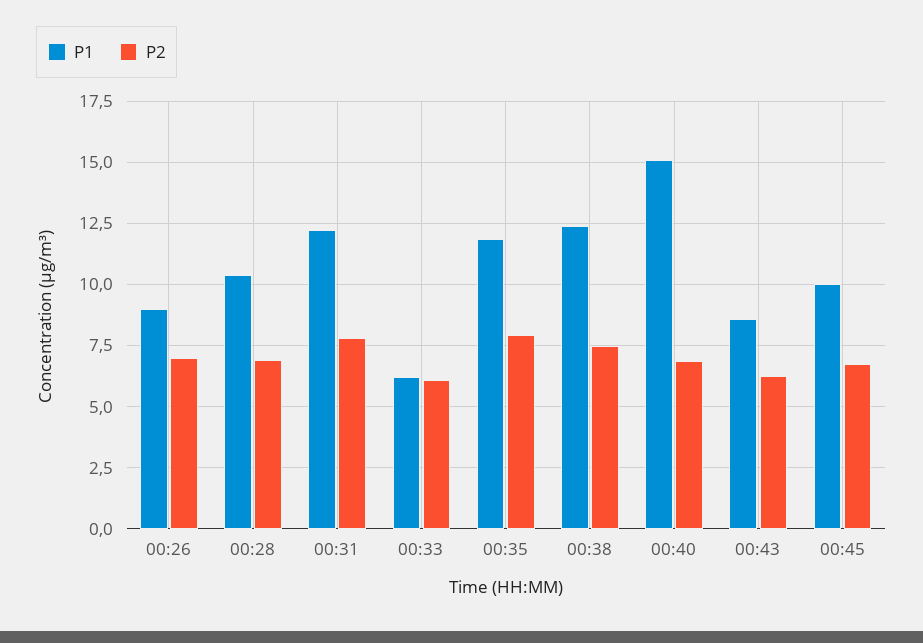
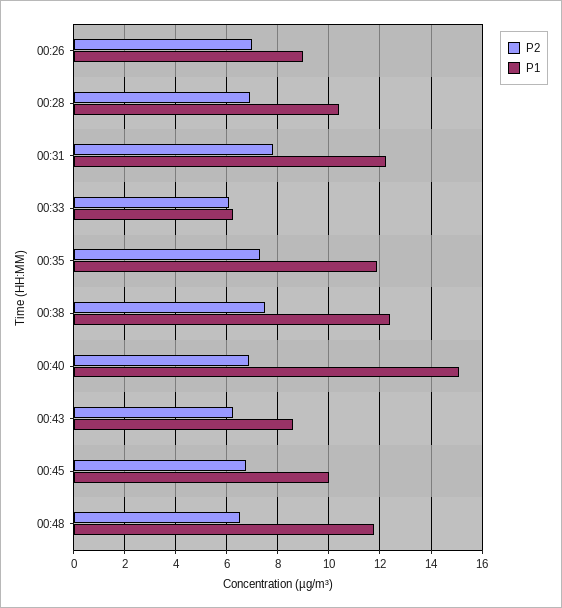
P2, 00:35: 8 -> 7.25
P2, 00:48: none -> 6.5
P1, 00:48: none -> 11.75

